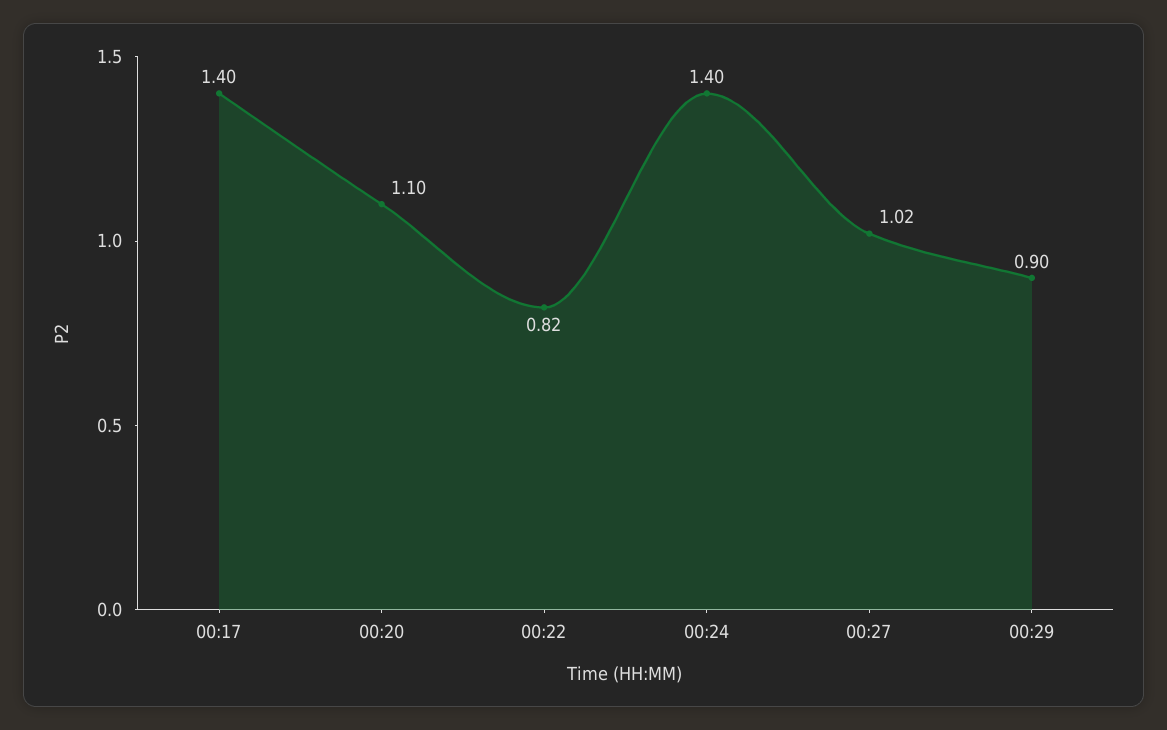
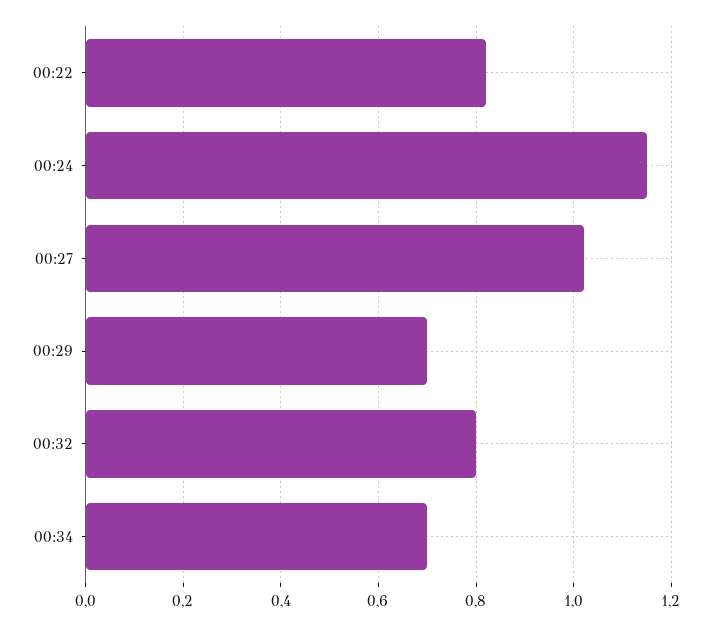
00:17: 1.4 -> none
00:20: 1.1 -> none
00:24: 1.4 -> 1.15
00:29: 0.9 -> 0.7
00:32: none -> 0.8
00:34: none -> 0.7

